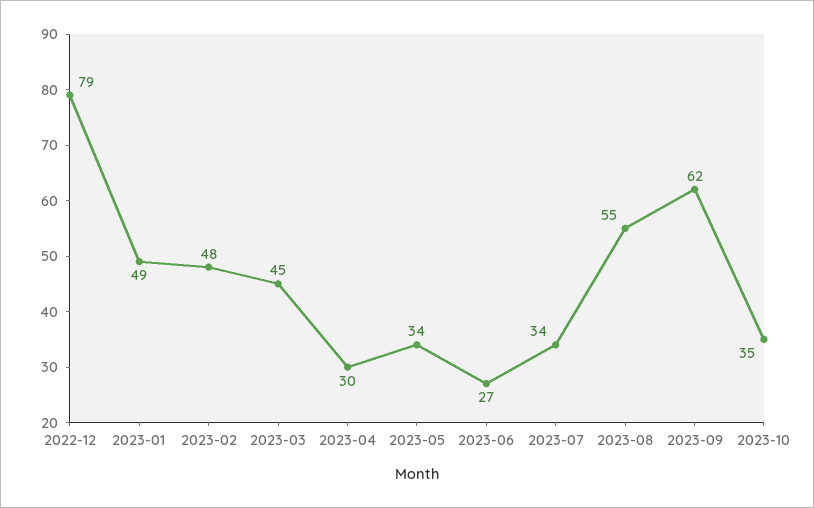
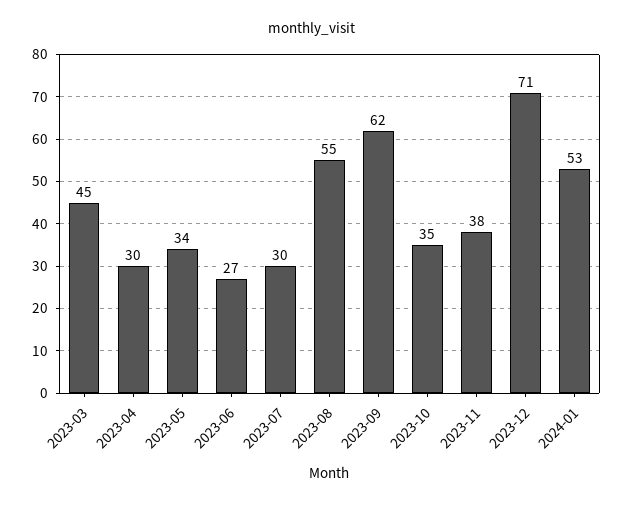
2022-12: 79 -> none
2023-01: 49 -> none
2023-02: 48 -> none
2023-07: 34 -> 30
2023-11: none -> 38
2023-12: none -> 71
2024-01: none -> 53

